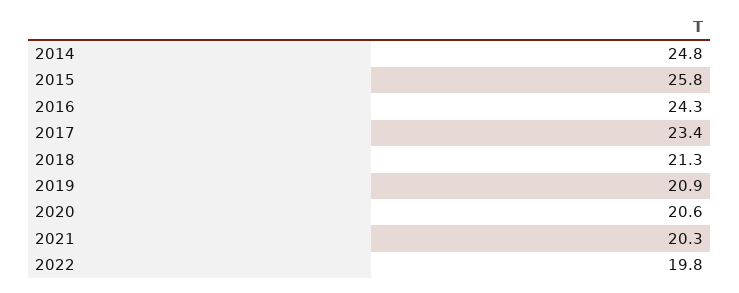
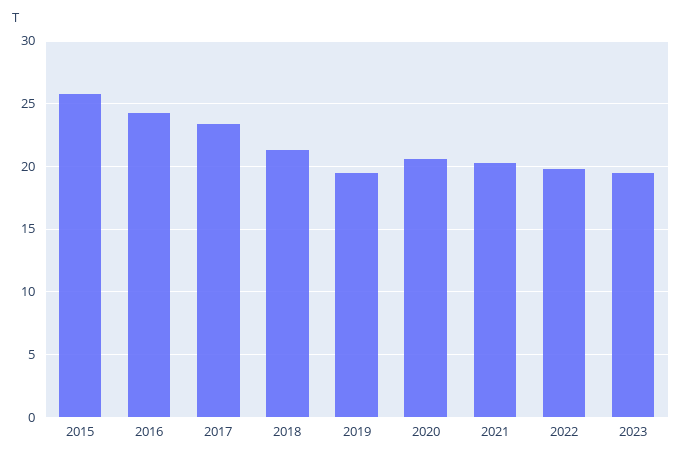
2014: 24.8 -> none
2019: 20.9 -> 19.5
2023: none -> 19.5

